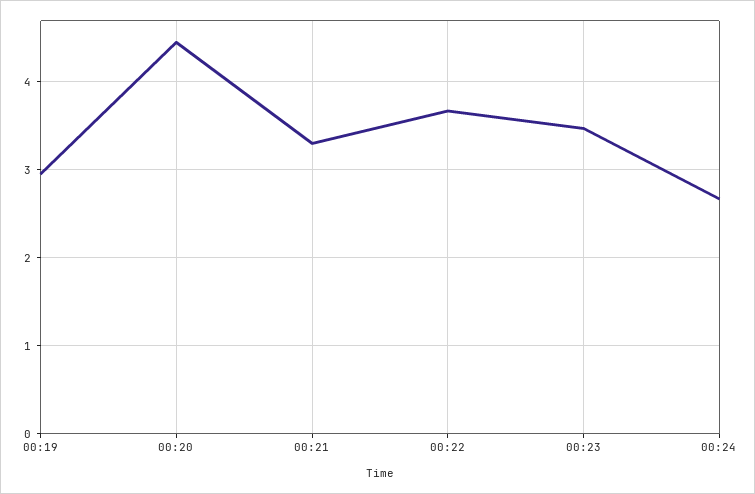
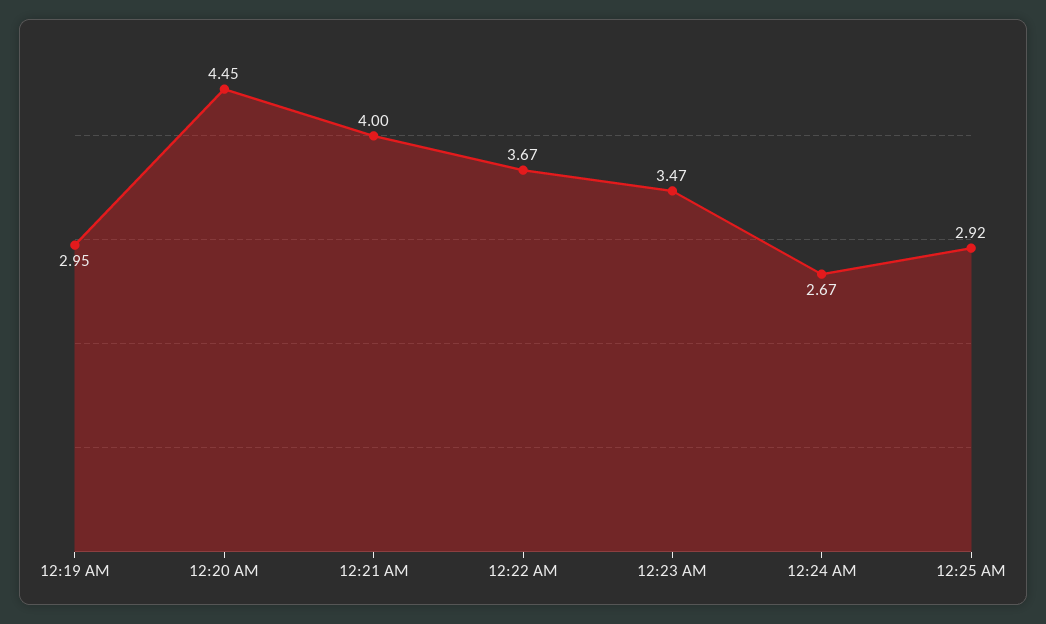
00:21: 3.3 -> 4
12:25 AM: none -> 2.92

